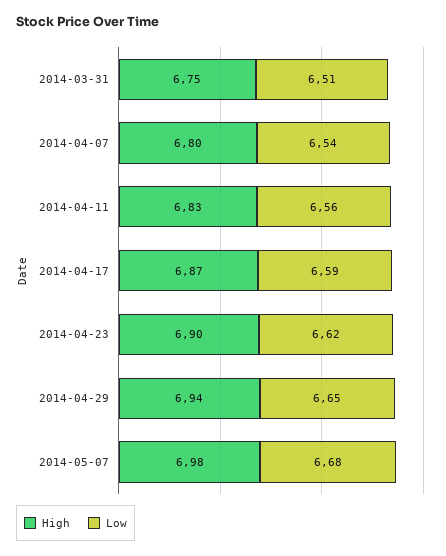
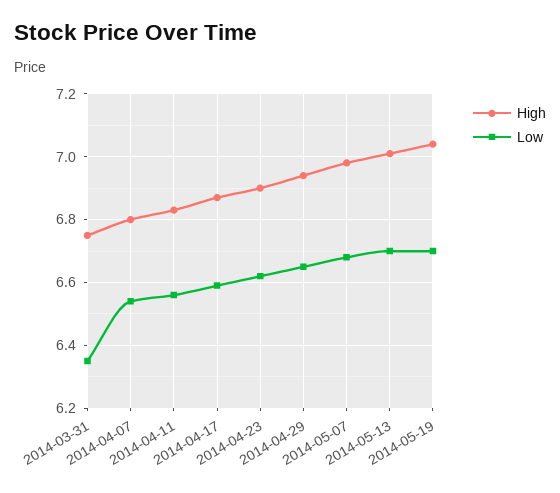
Low, 2014-03-31: 6.51 -> 6.35
High, 2014-05-13: none -> 7
Low, 2014-05-13: none -> 6.7
High, 2014-05-19: none -> 7.05
Low, 2014-05-19: none -> 6.7

